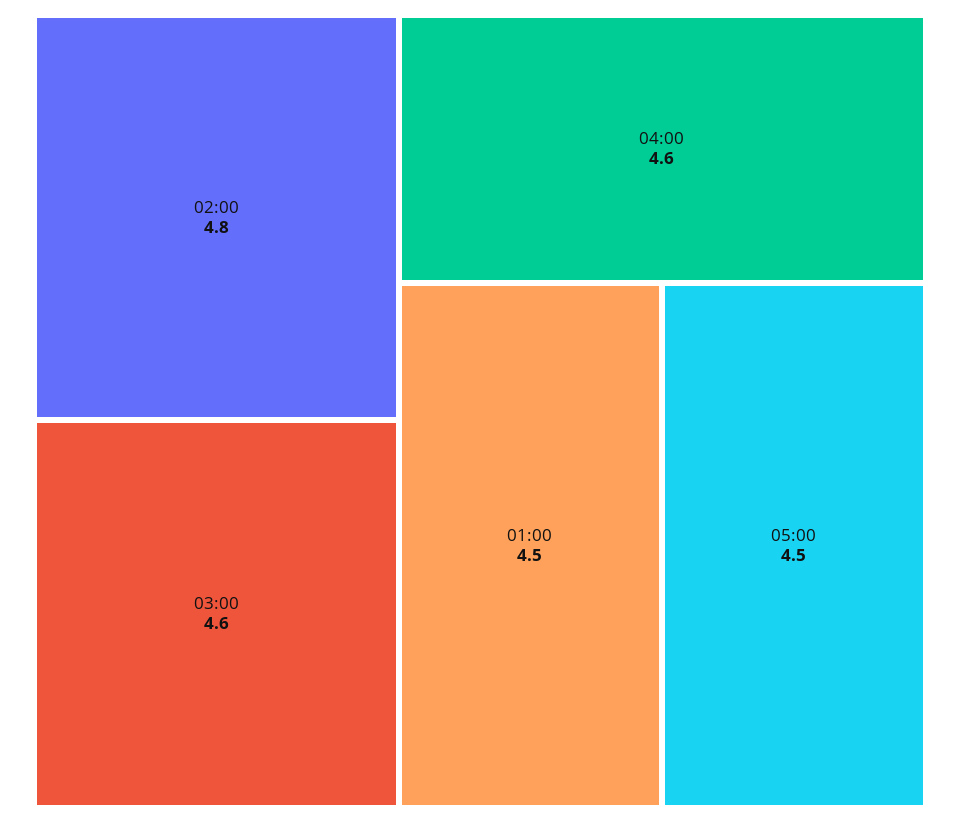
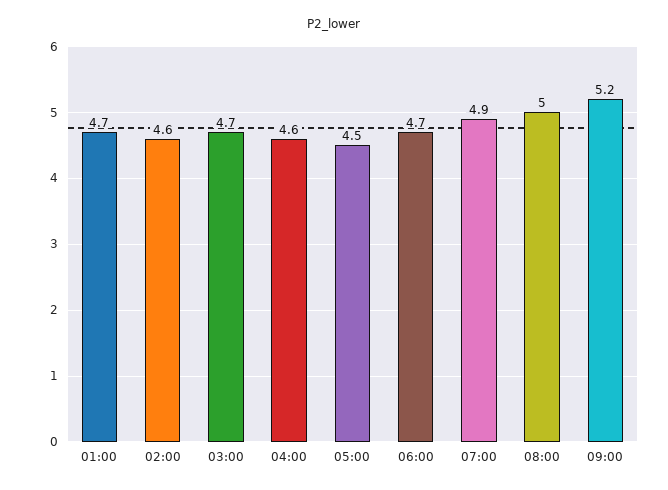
02:00: 4.8 -> 4.6
03:00: 4.6 -> 4.7
01:00: 4.5 -> 4.7
06:00: none -> 4.7
07:00: none -> 4.9
08:00: none -> 5
09:00: none -> 5.2

